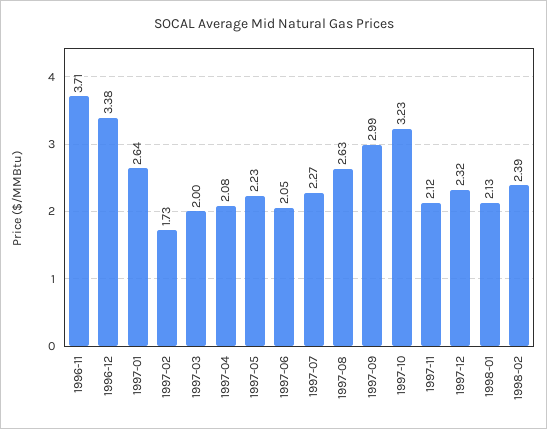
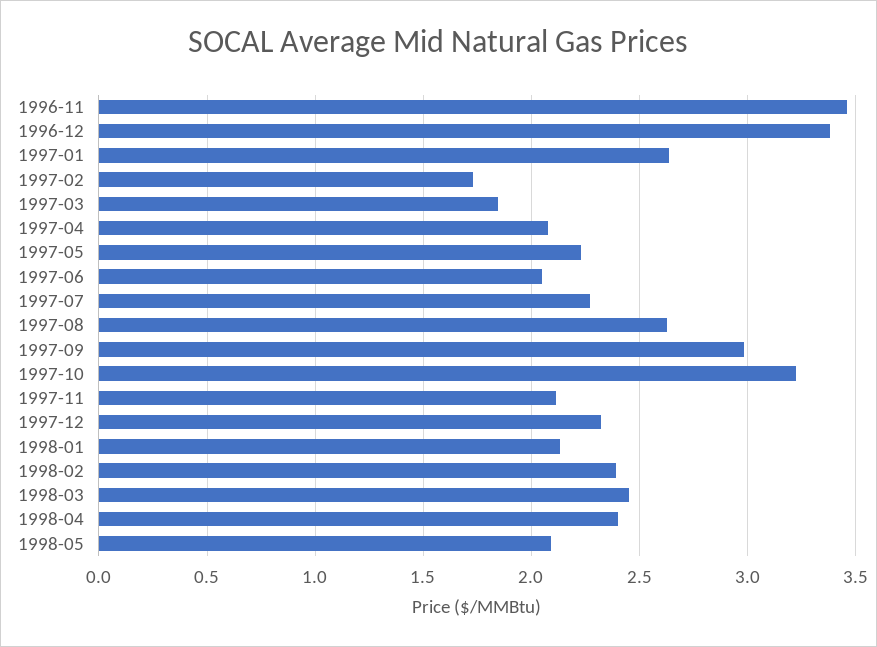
1996-11: 3.71 -> 3.45
1997-03: 2 -> 1.85
1998-03: none -> 2.45
1998-04: none -> 2.4
1998-05: none -> 2.1

